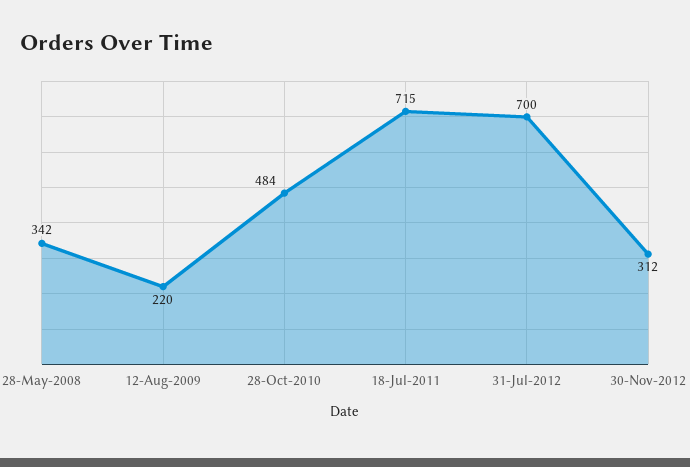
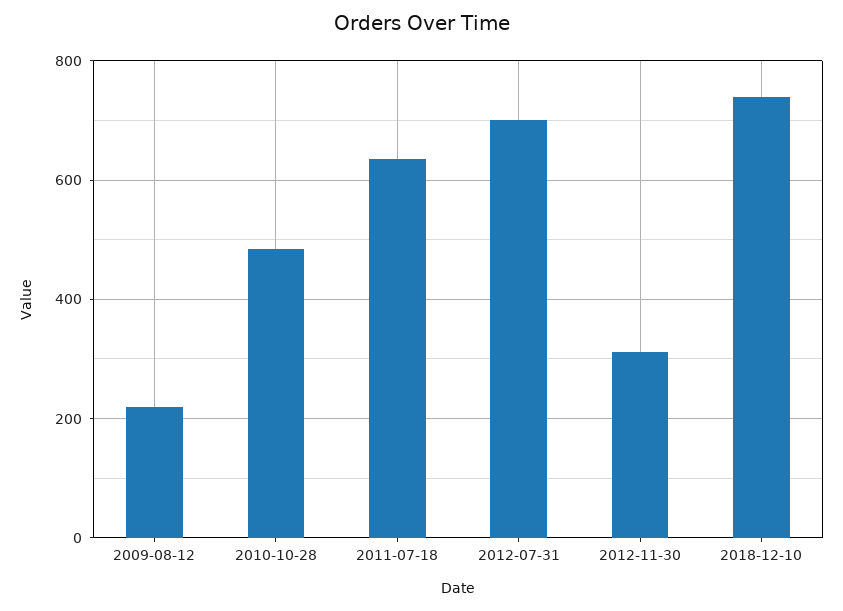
28-May-2008: 342 -> none
18-Jul-2011: 715 -> 640
2018-12-10: none -> 740

